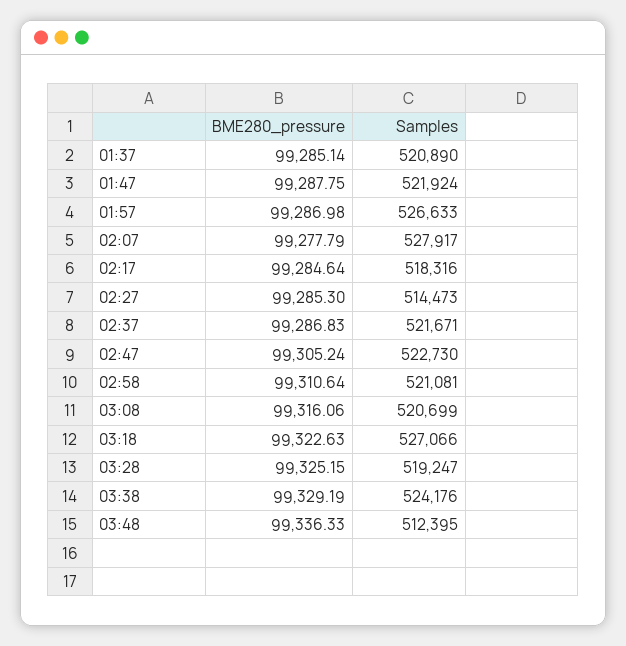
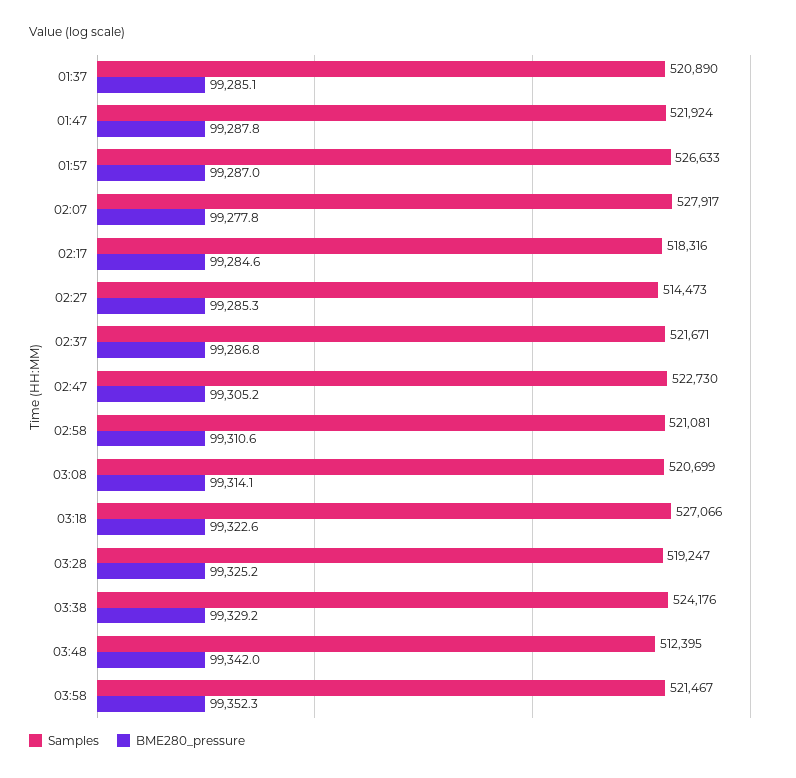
BME280_pressure, 03:08: 99316.06 -> 99314.1
BME280_pressure, 03:48: 99336.33 -> 99342
Samples, 03:58: none -> 521467
BME280_pressure, 03:58: none -> 99352.3

